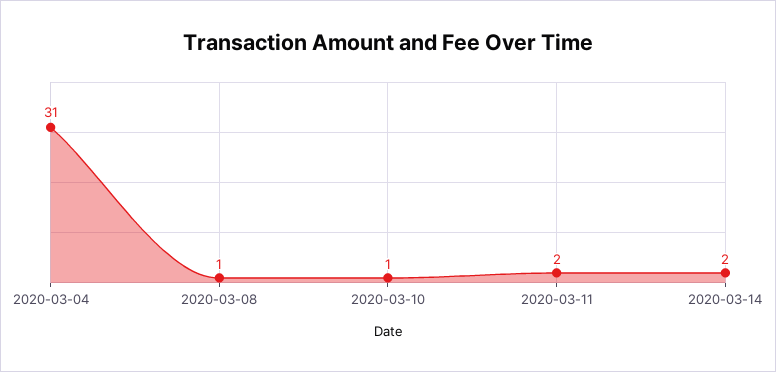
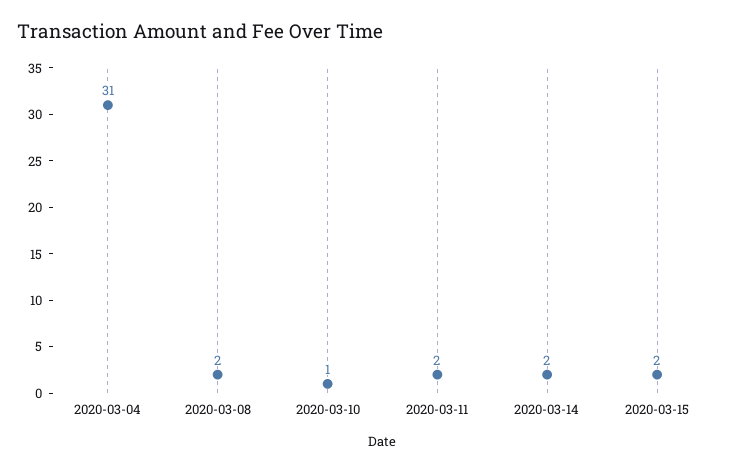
2020-03-08: 1 -> 2
2020-03-15: none -> 2

